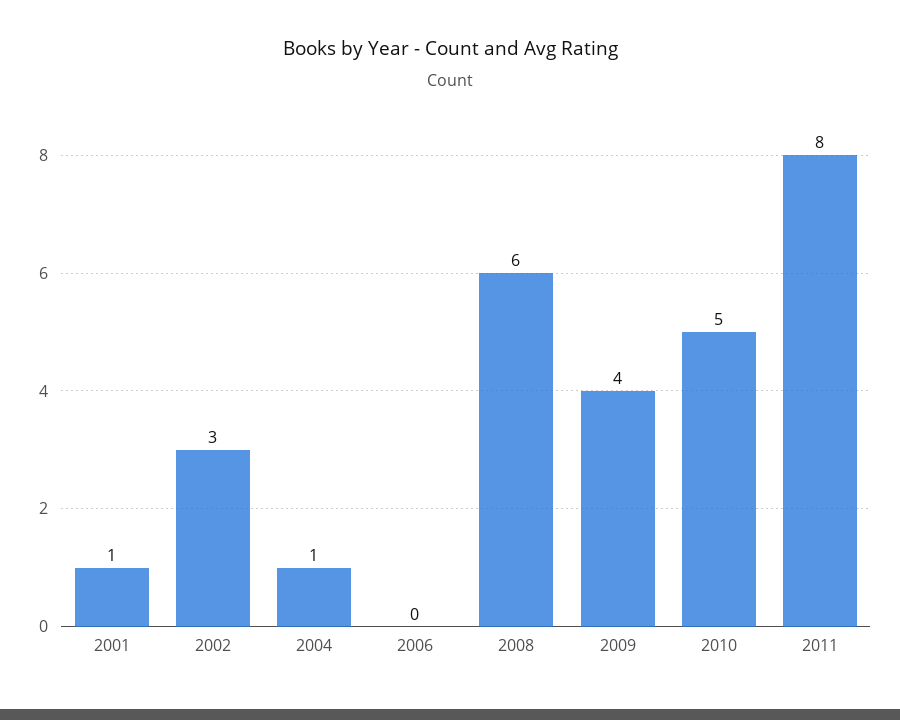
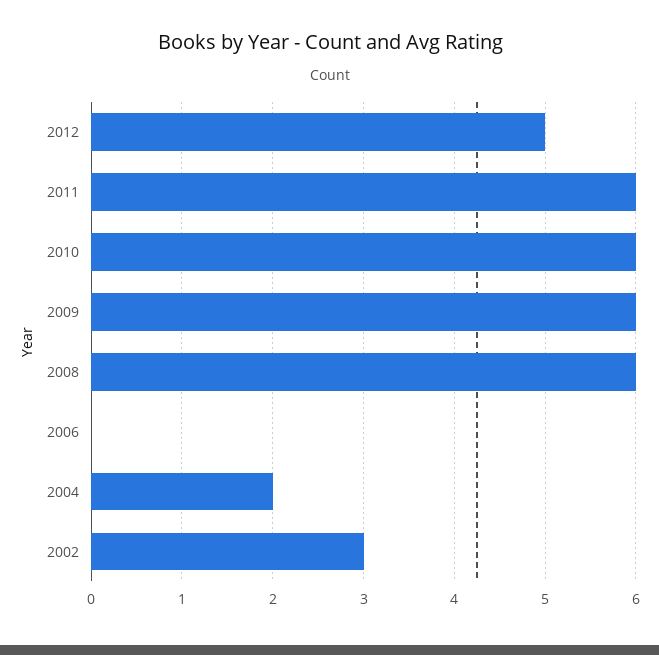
2001: 1 -> none
2004: 1 -> 2
2009: 4 -> 6
2010: 5 -> 6
2011: 8 -> 6
2012: none -> 5

